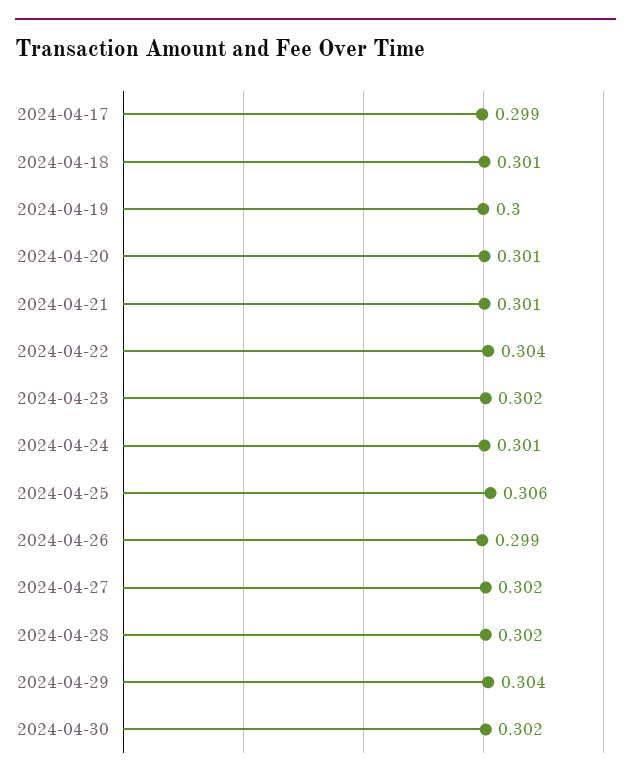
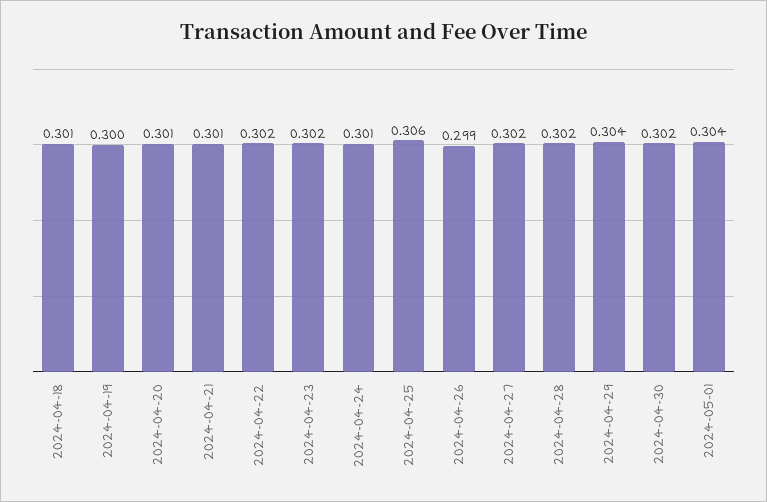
2024-04-17: 0.299 -> none
2024-04-22: 0.304 -> 0.302
2024-05-01: none -> 0.304

